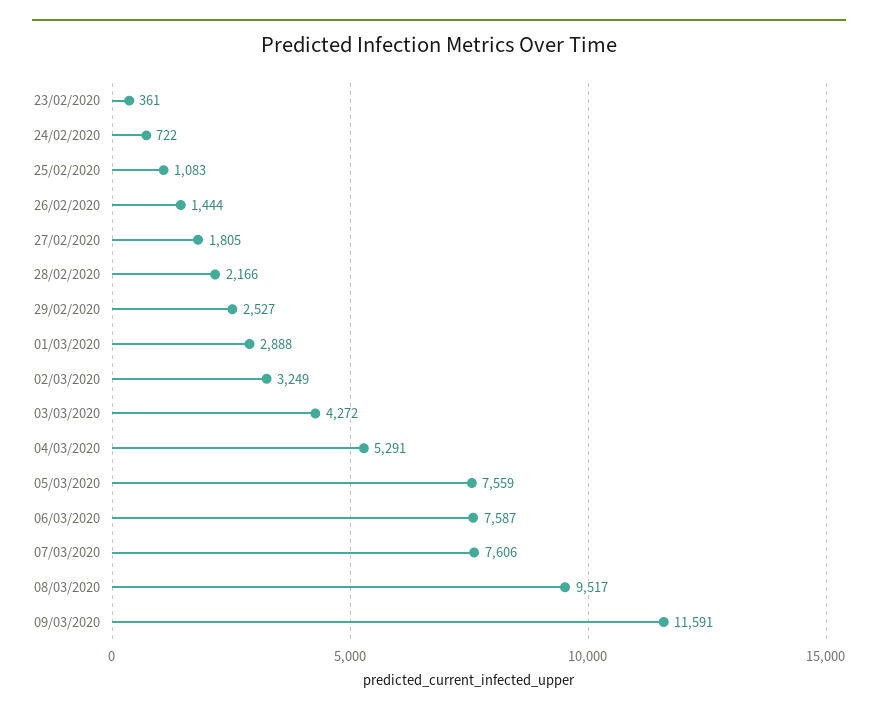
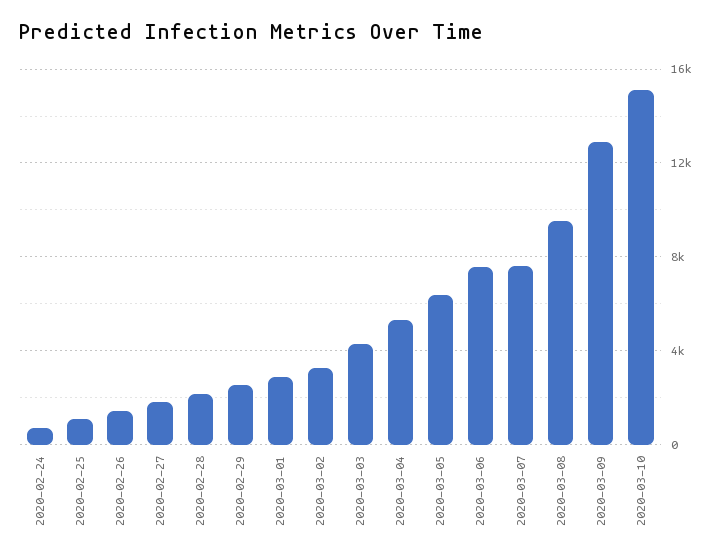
23/02/2020: 361 -> none
05/03/2020: 7559 -> 6500
09/03/2020: 11591 -> 13000
2020-03-10: none -> 15000

